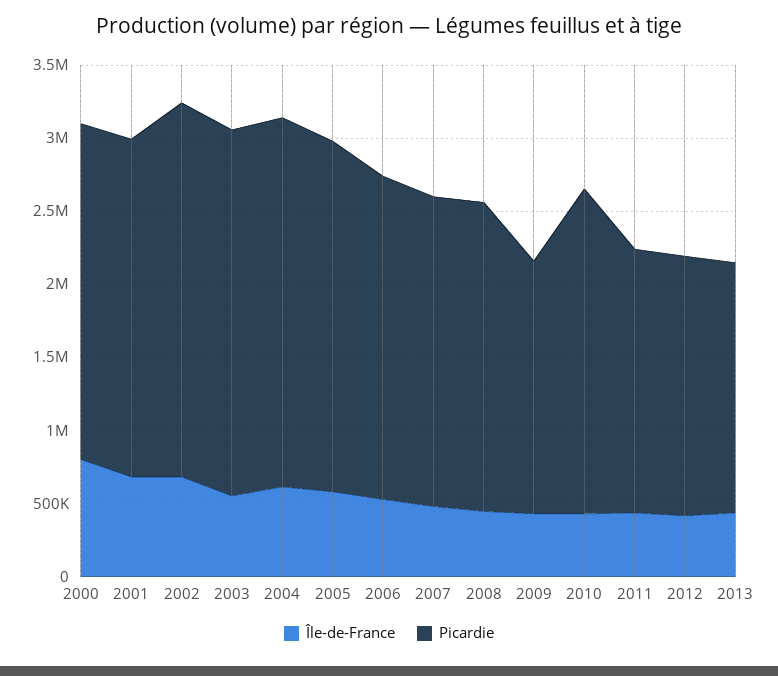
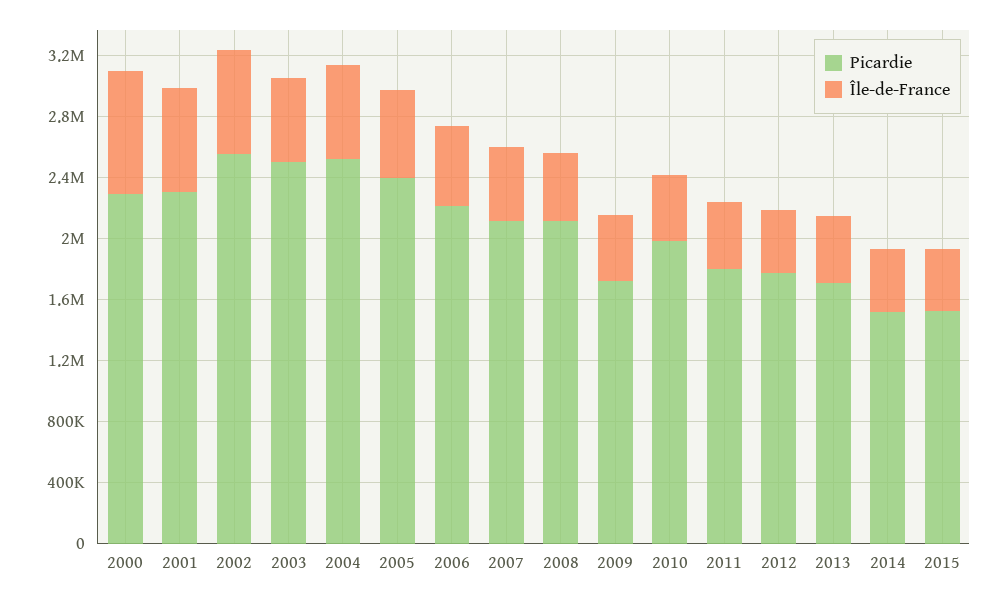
Picardie, 2010: 2200000 -> 2000000
Picardie, 2014: none -> 1500000
Île-de-France, 2014: none -> 400000
Picardie, 2015: none -> 1500000
Île-de-France, 2015: none -> 400000

